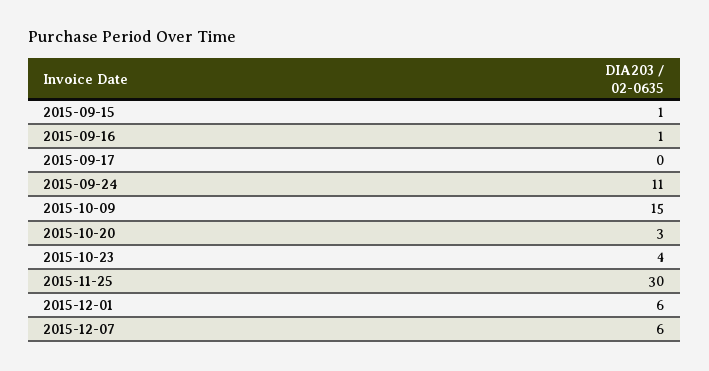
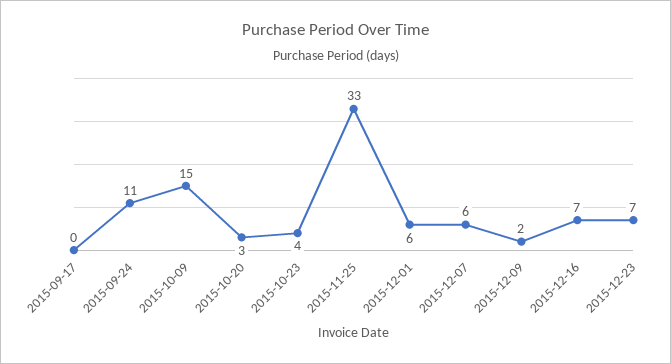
2015-09-15: 1 -> none
2015-09-16: 1 -> none
2015-11-25: 30 -> 33
2015-12-09: none -> 2
2015-12-16: none -> 7
2015-12-23: none -> 7

